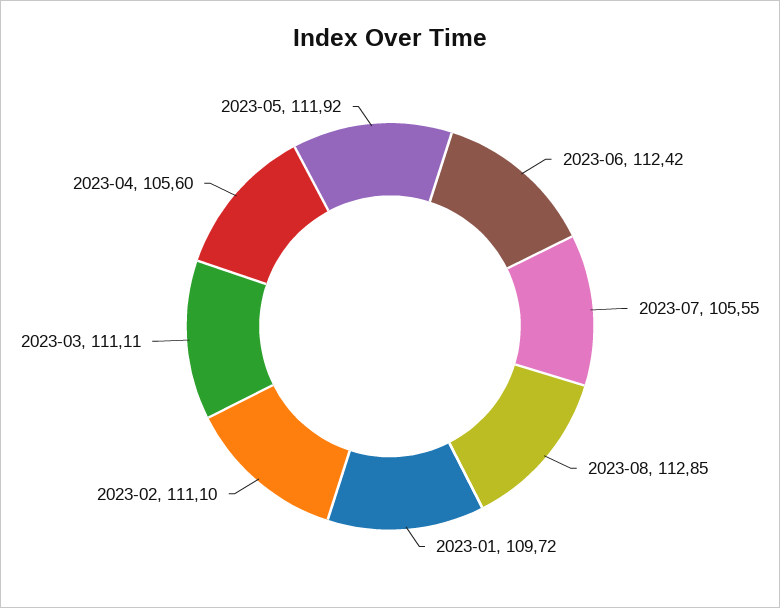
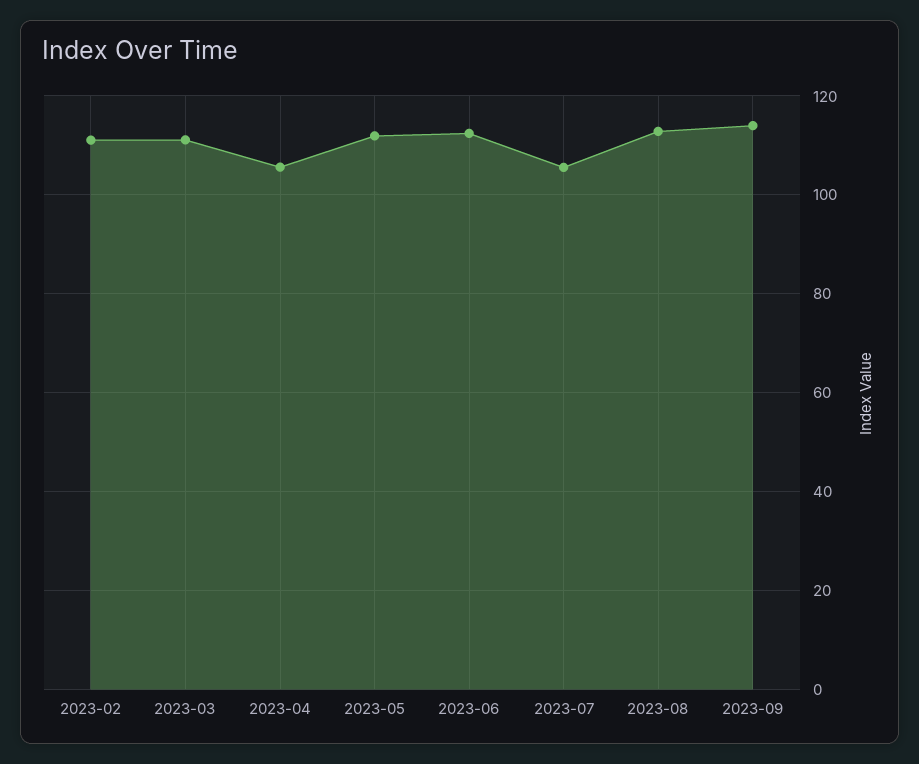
2023-01: 109.72 -> none
2023-09: none -> 114

